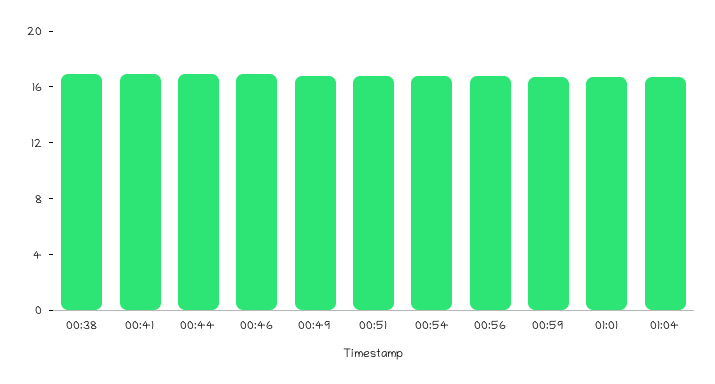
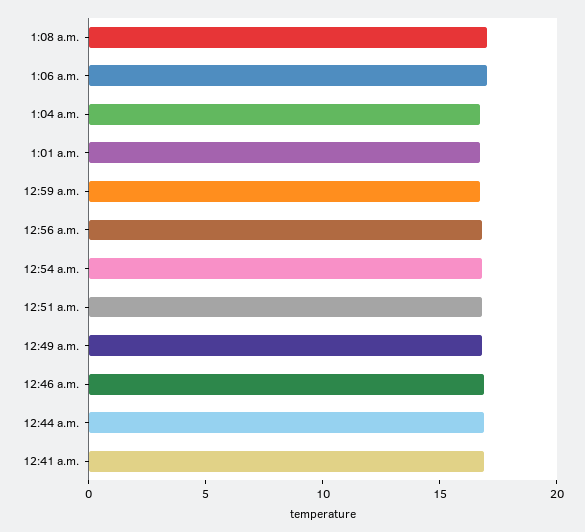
00:38: 17 -> none
1:08 a.m.: none -> 17
1:06 a.m.: none -> 17

